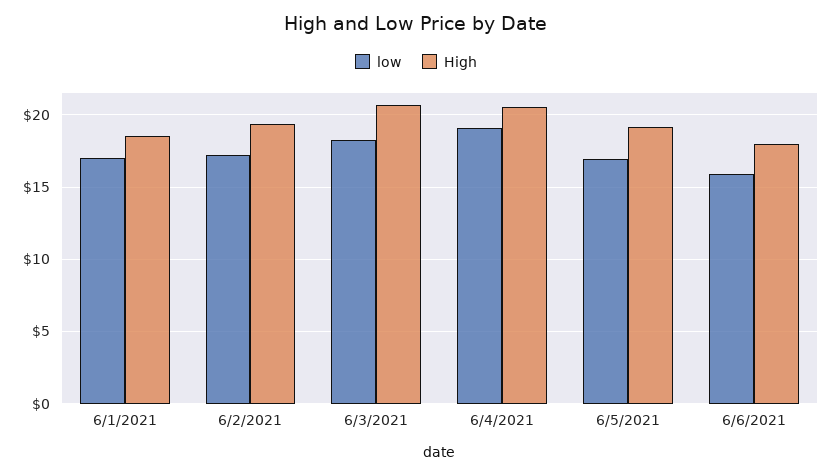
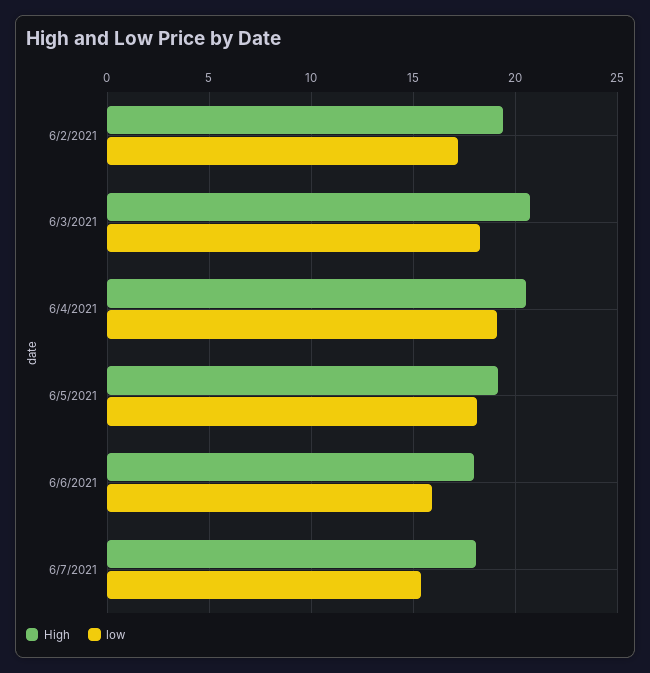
low, 6/1/2021: 17 -> none
High, 6/1/2021: 18.5 -> none
low, 6/5/2021: 17 -> 18
High, 6/7/2021: none -> 18
low, 6/7/2021: none -> 15.5

